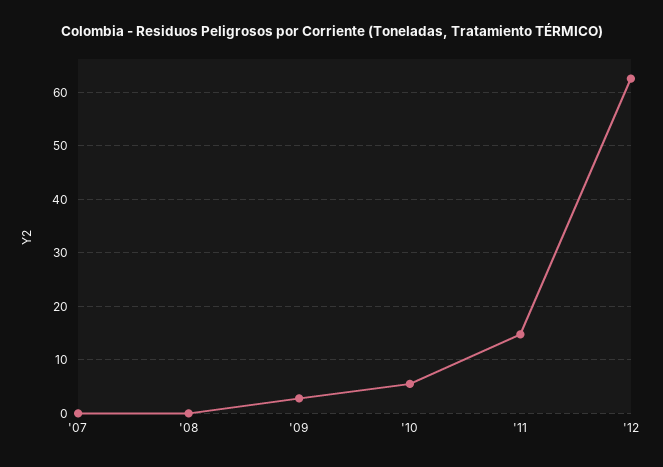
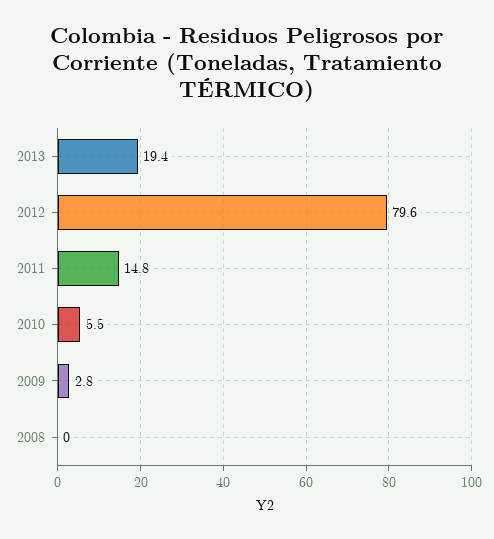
'07: 0 -> none
'12: 62 -> 79.6
2013: none -> 19.4

